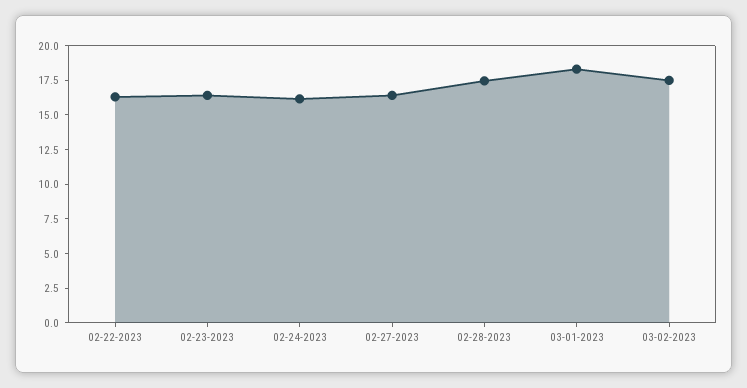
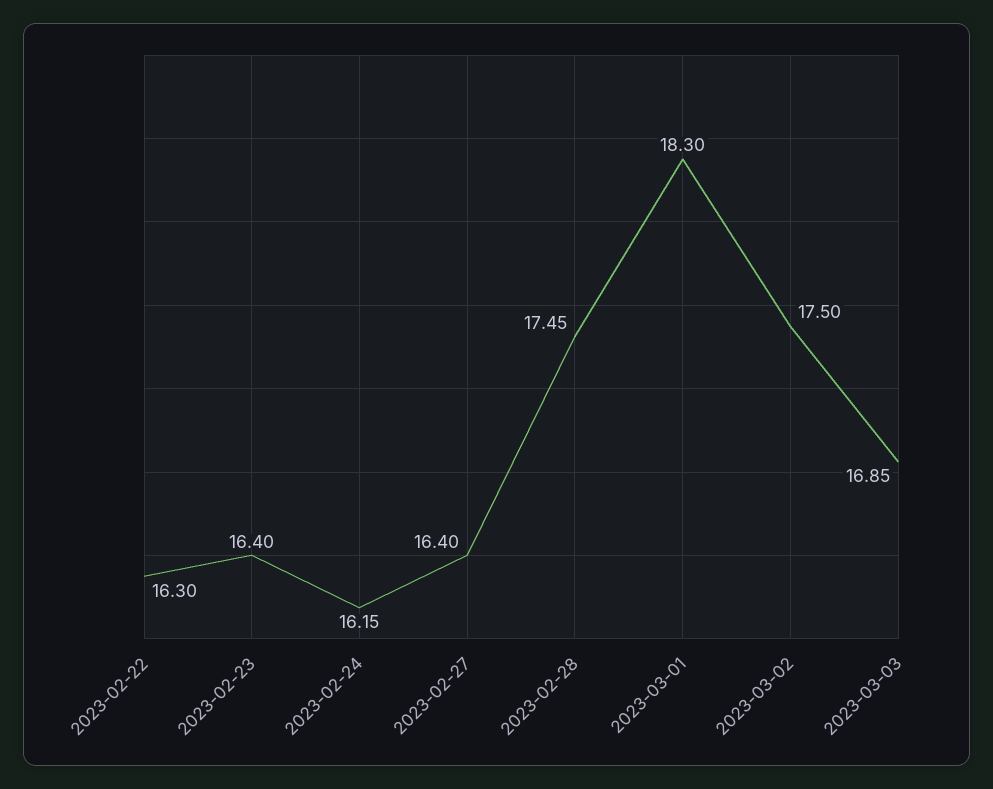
2023-03-03: none -> 16.85

